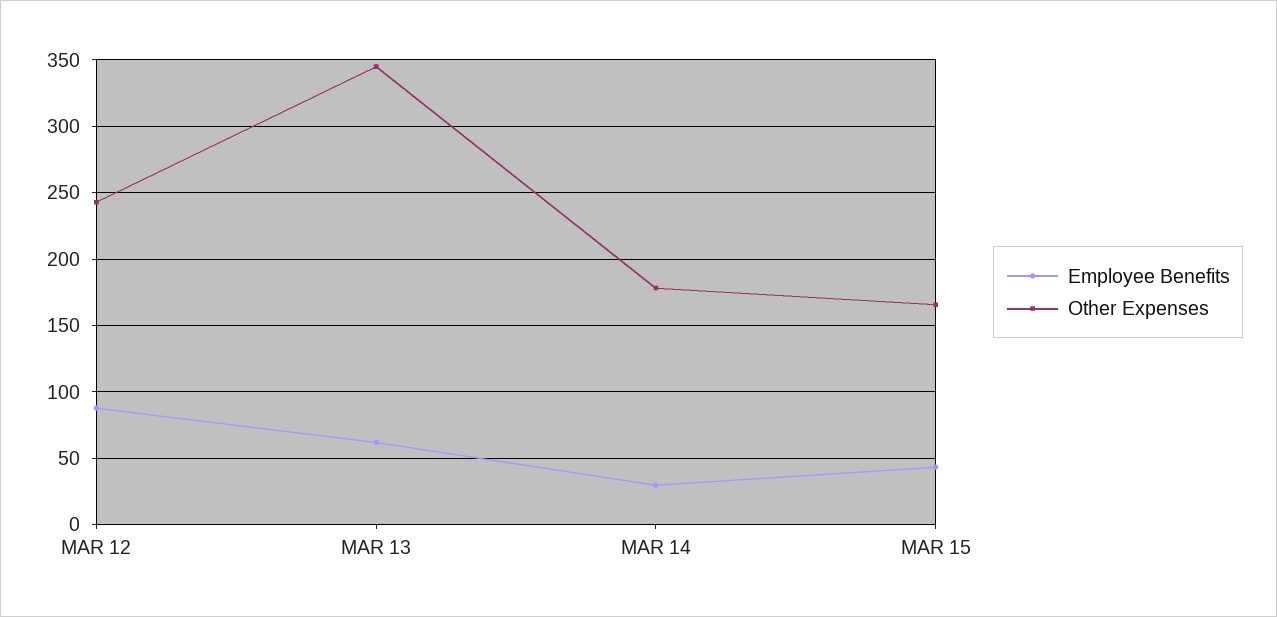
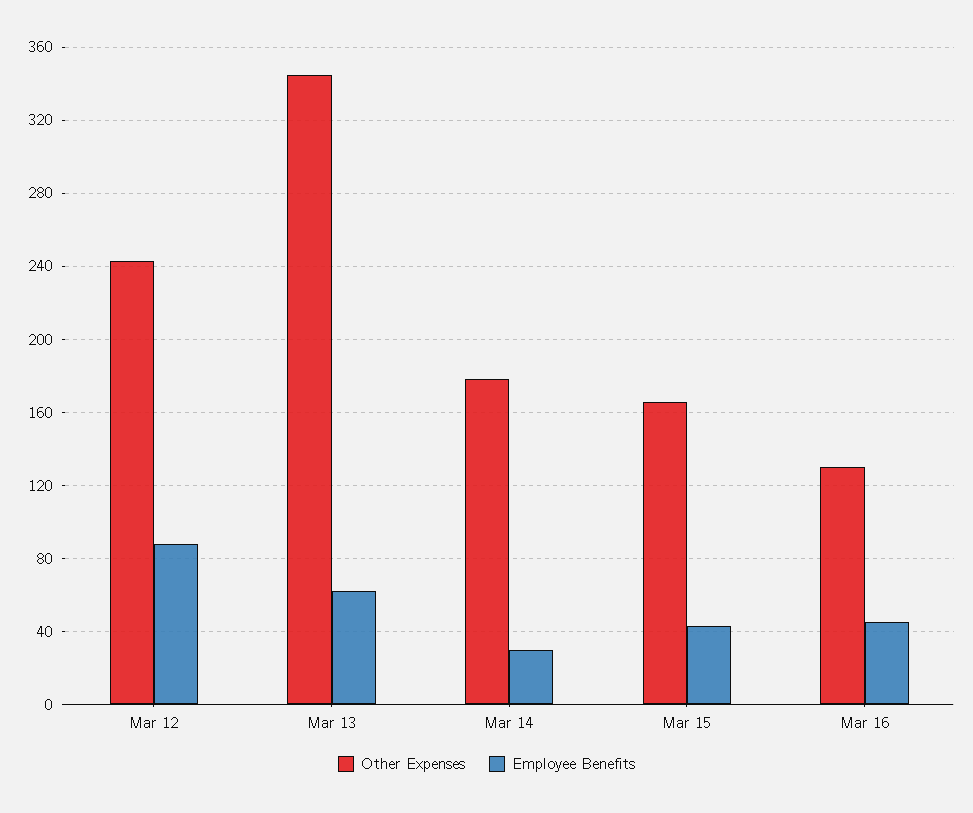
Other Expenses, Mar 16: none -> 130
Employee Benefits, Mar 16: none -> 45

